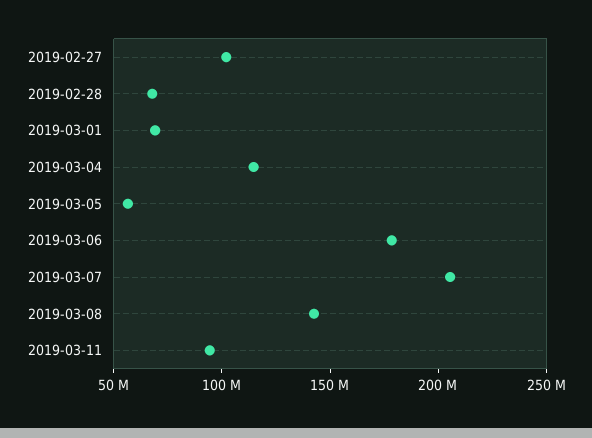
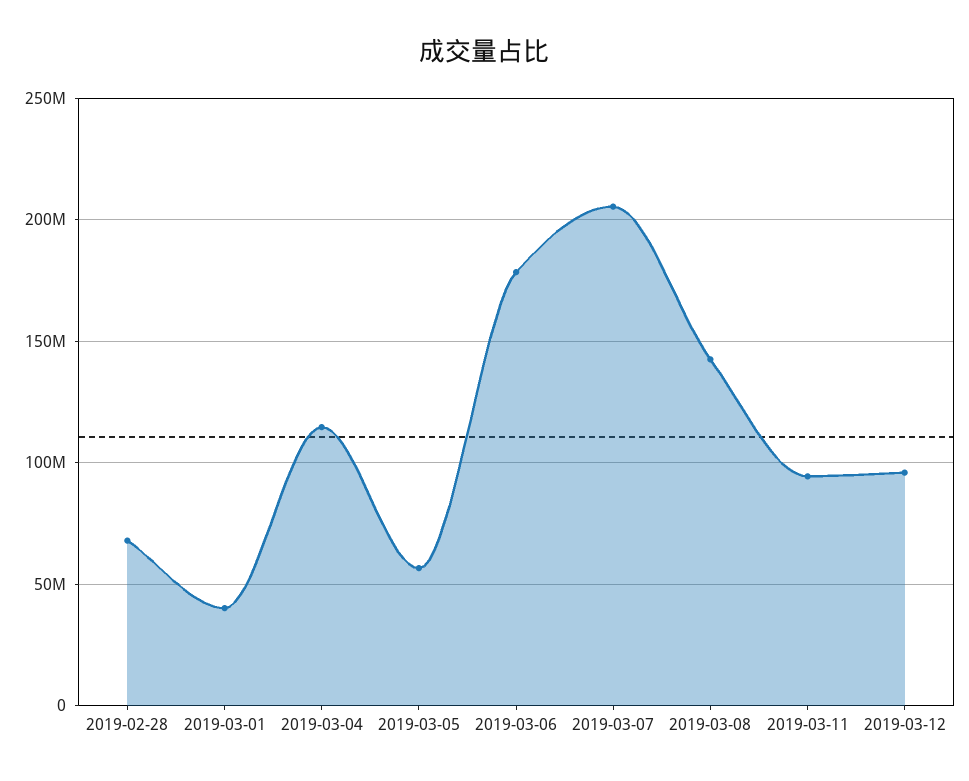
2019-02-27: 100000000 -> none
2019-03-01: 70000000 -> 40000000
2019-03-12: none -> 95000000

